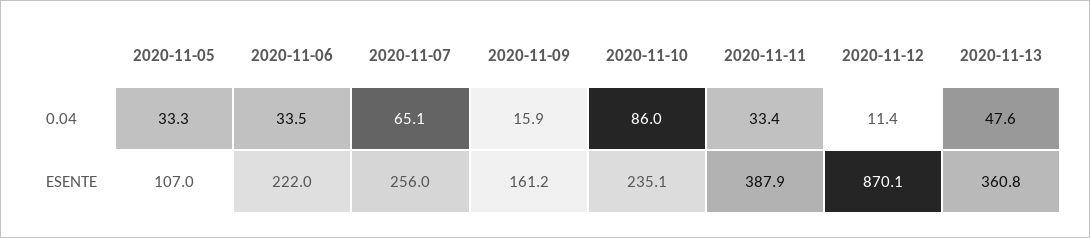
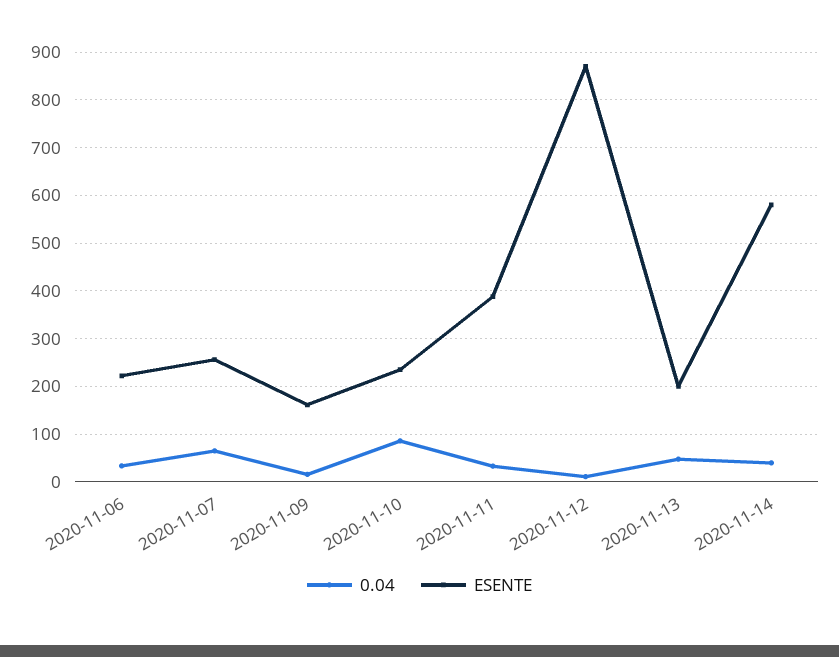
0.04, 2020-11-05: 33.3 -> none
ESENTE, 2020-11-05: 107 -> none
ESENTE, 2020-11-13: 360.8 -> 200
0.04, 2020-11-14: none -> 40
ESENTE, 2020-11-14: none -> 580

